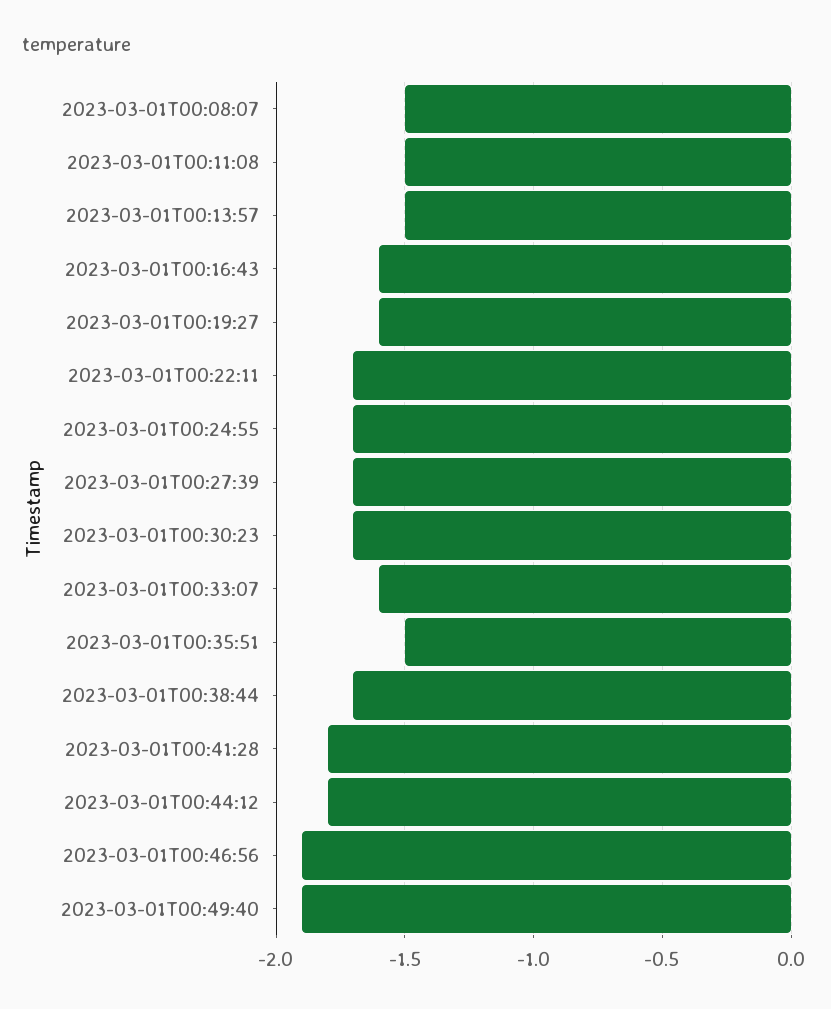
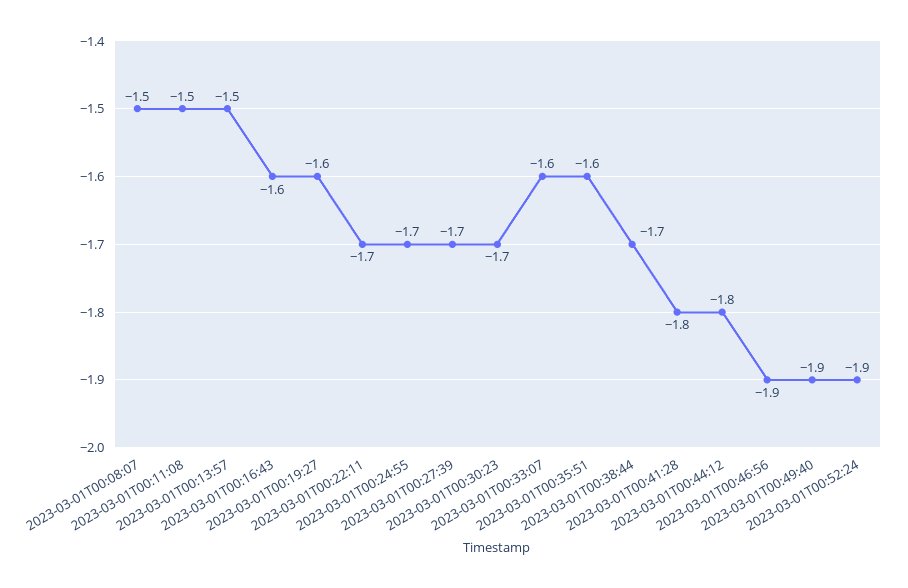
2023-03-01T00:35:51: -1.5 -> -1.6
2023-03-01T00:52:24: none -> -1.9

